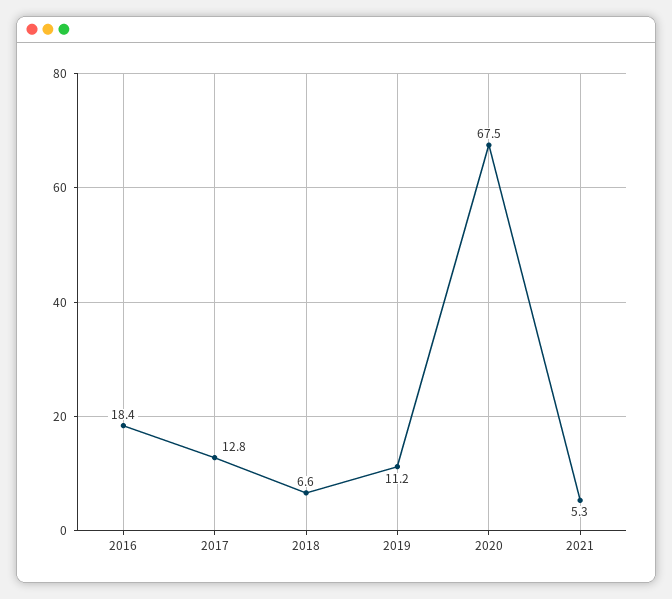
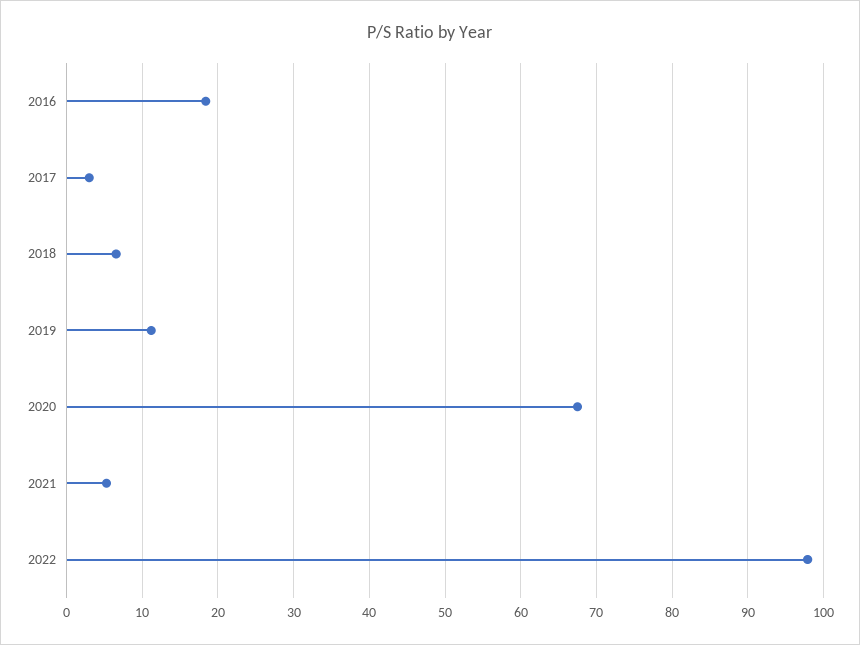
2017: 12.8 -> 3
2022: none -> 98

